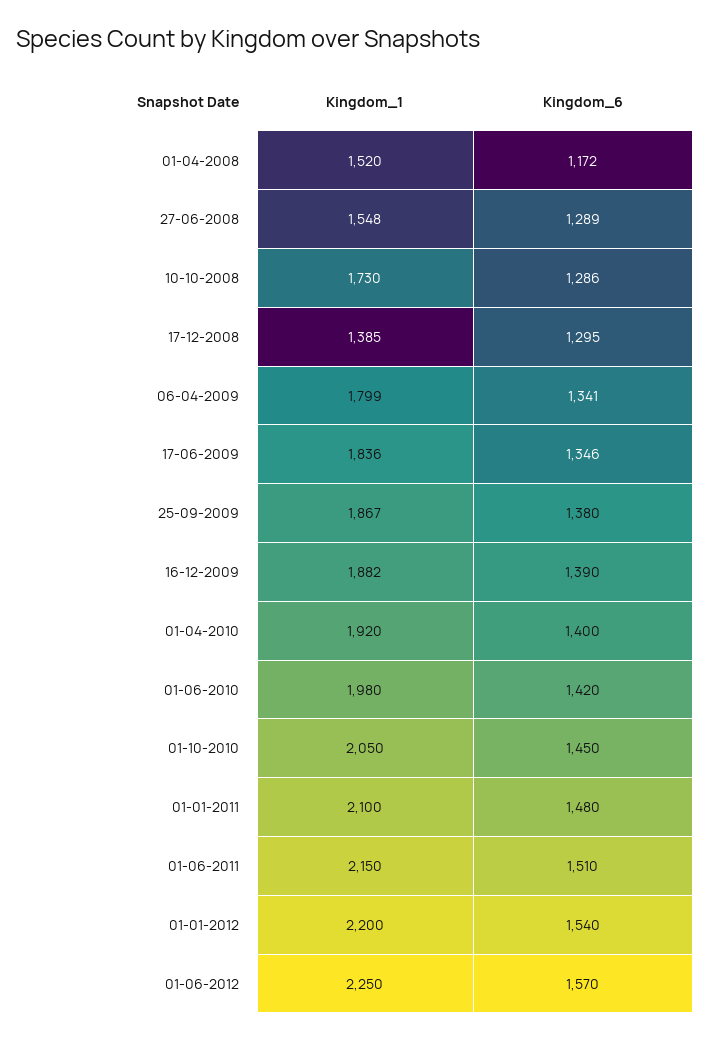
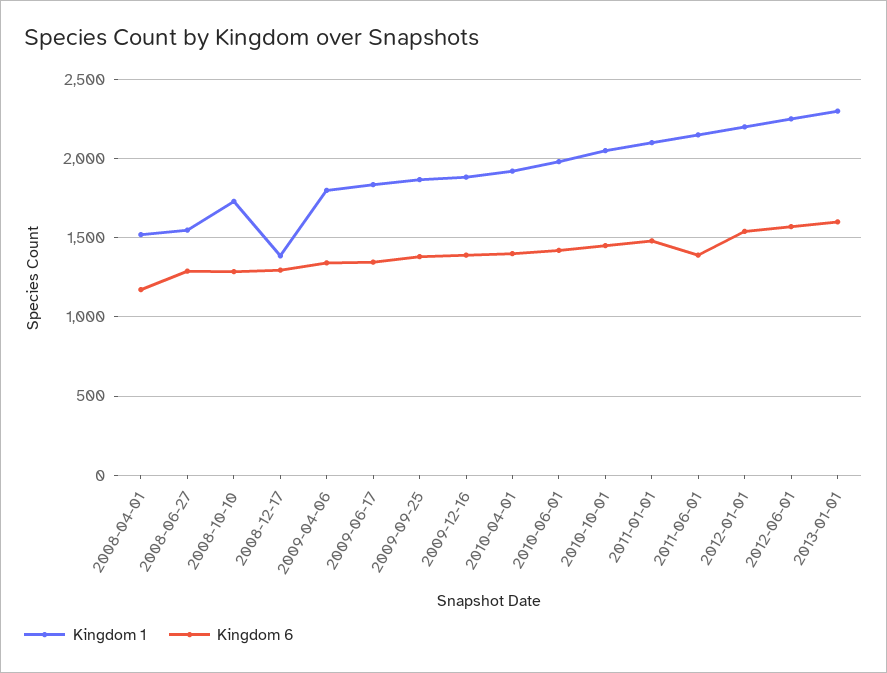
Kingdom_6, 01-06-2011: 1510 -> 1400
Kingdom_1, 2013-01-01: none -> 2300
Kingdom_6, 2013-01-01: none -> 1600

